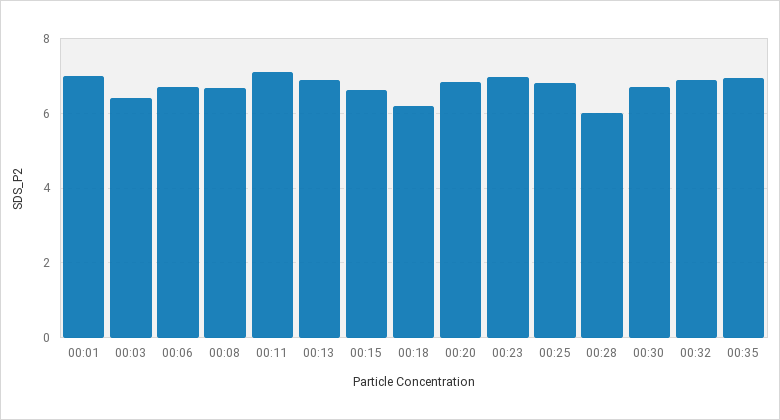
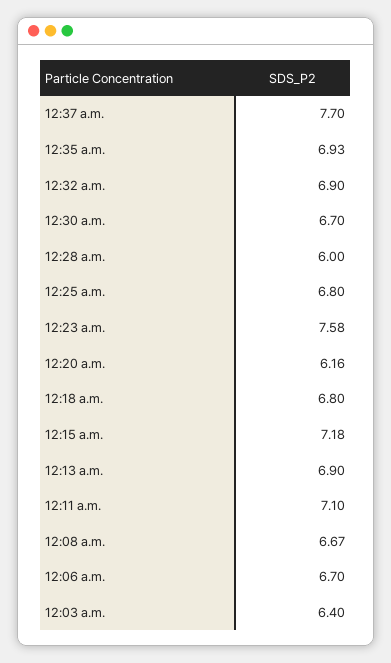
00:01: 7 -> none
00:15: 6.6 -> 7.18
00:18: 6.2 -> 6.8
00:20: 6.8 -> 6.16
00:23: 7 -> 7.58
12:37 a.m.: none -> 7.7

